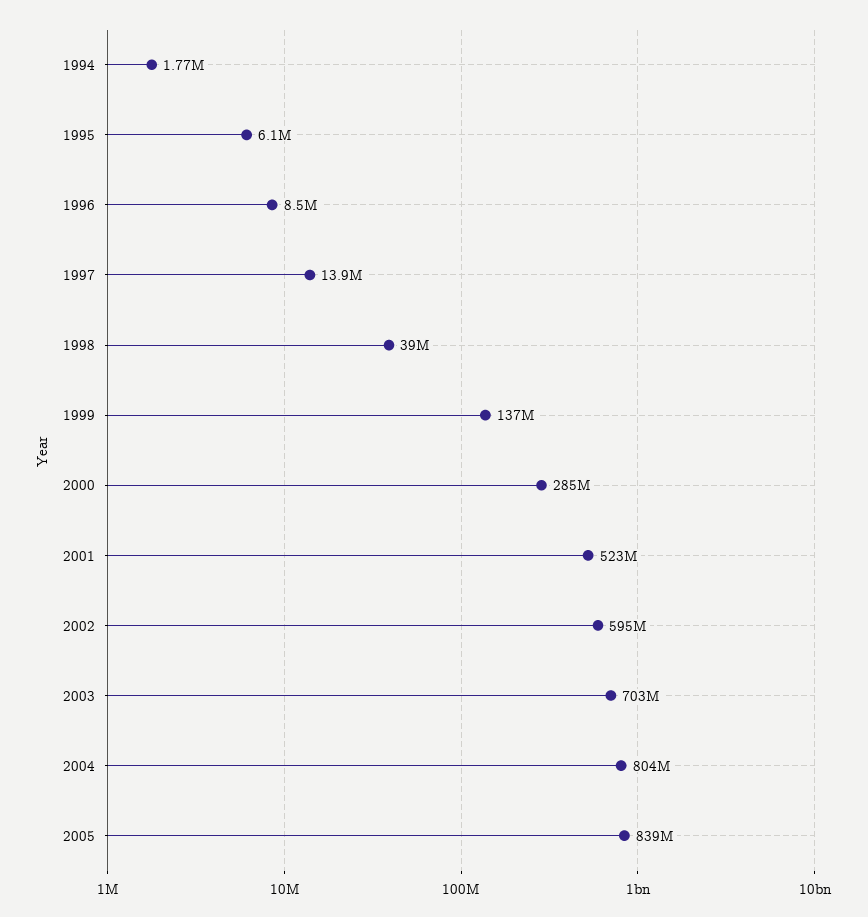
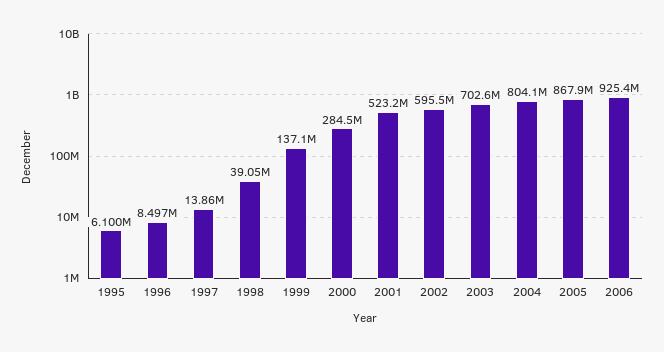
1994: 1770000 -> none
2005: 839000000 -> 867900000
2006: none -> 925400000

